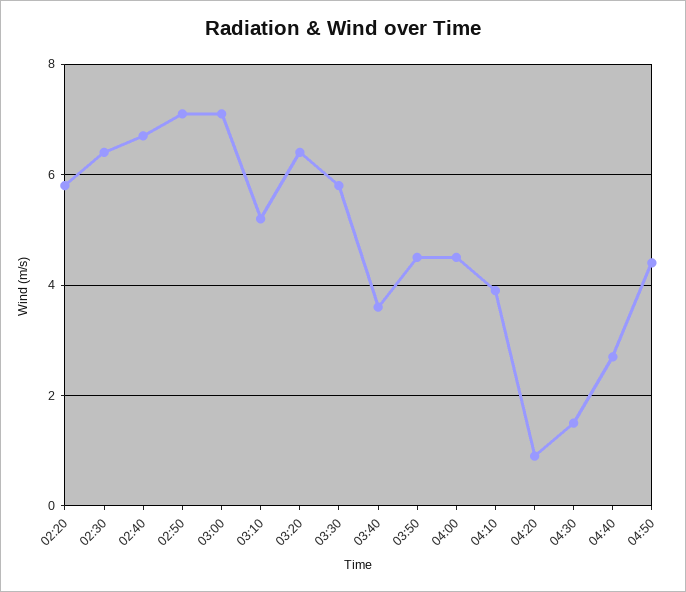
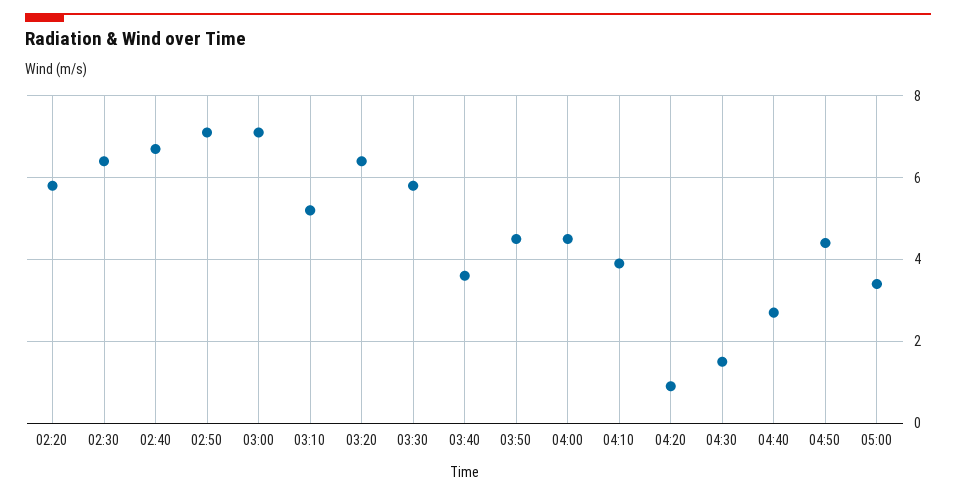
05:00: none -> 3.5

